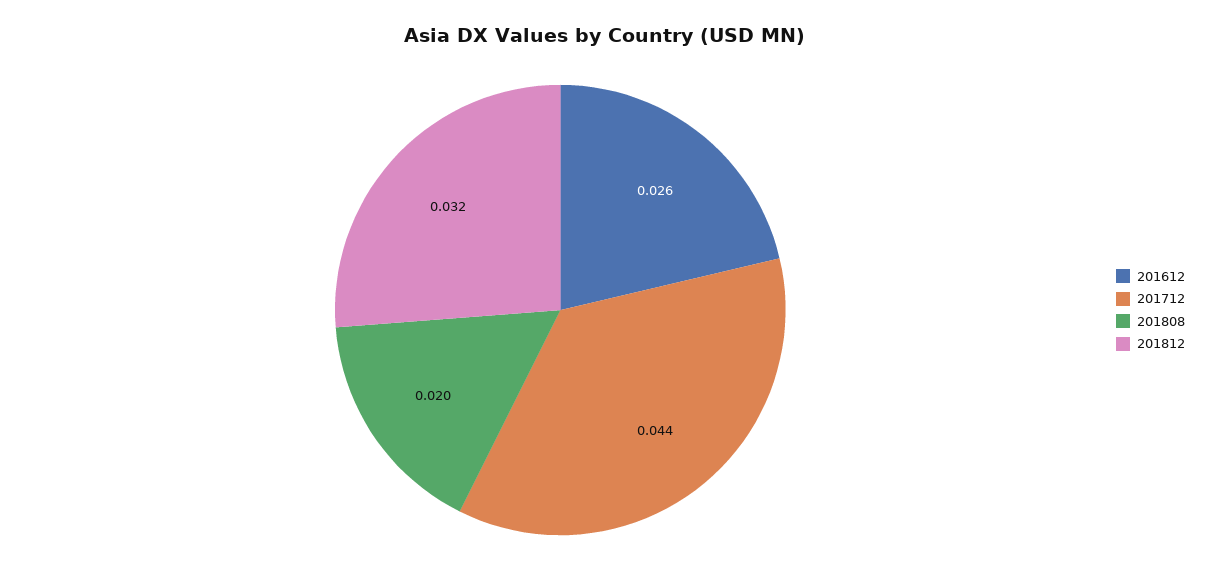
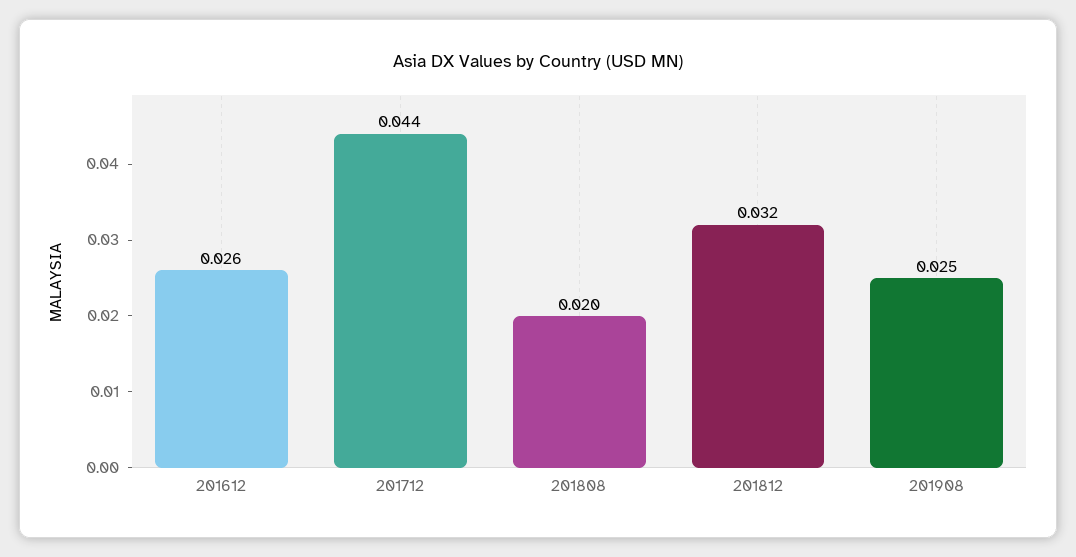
201908: none -> 0.025

